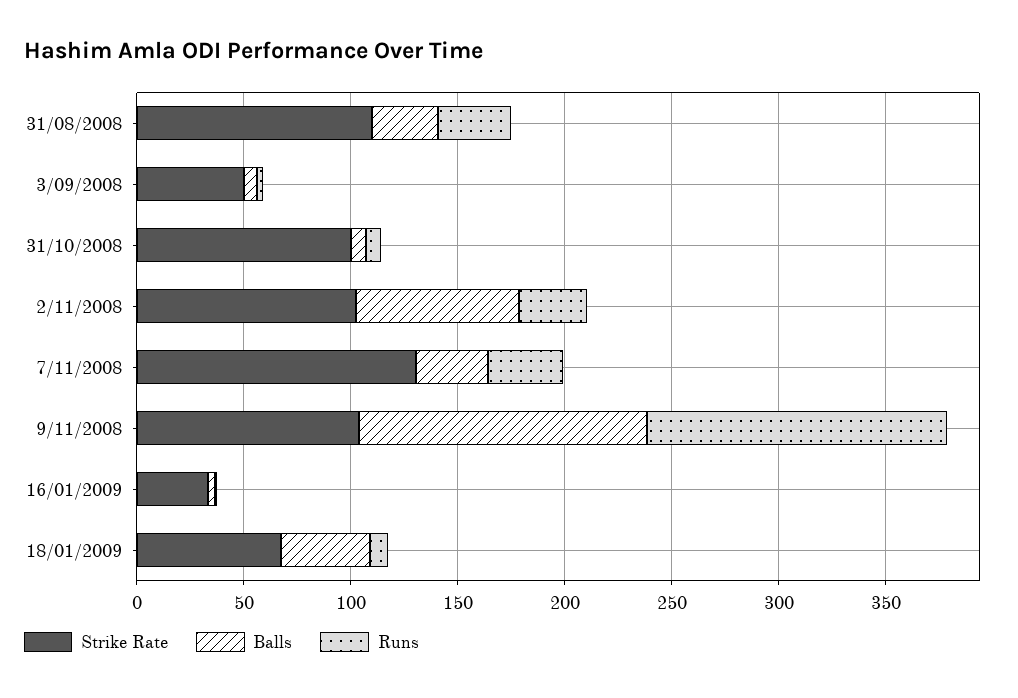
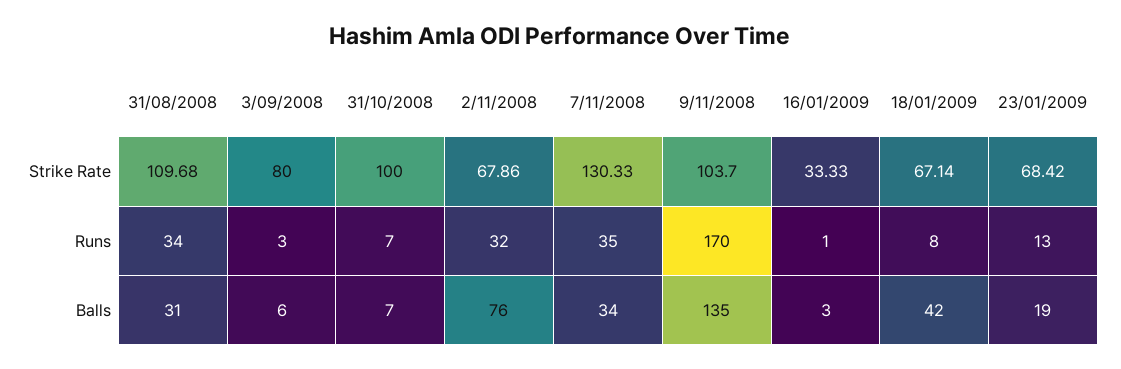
Strike Rate, 3/09/2008: 50 -> 80
Strike Rate, 2/11/2008: 100 -> 67.86
Runs, 9/11/2008: 140 -> 170
Strike Rate, 23/01/2009: none -> 68.42
Runs, 23/01/2009: none -> 13
Balls, 23/01/2009: none -> 19

